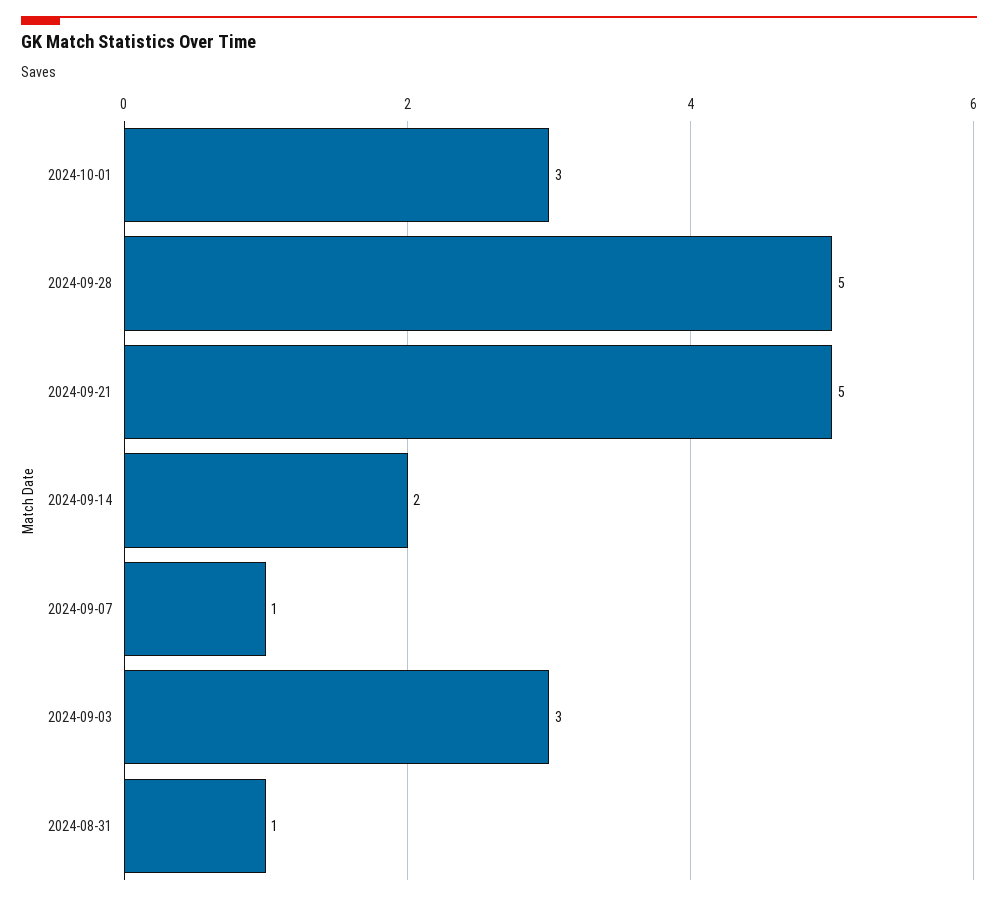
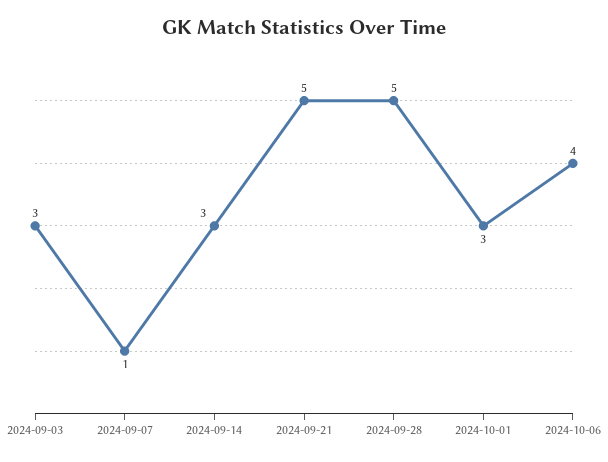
2024-09-14: 2 -> 3
2024-08-31: 1 -> none
2024-10-06: none -> 4

